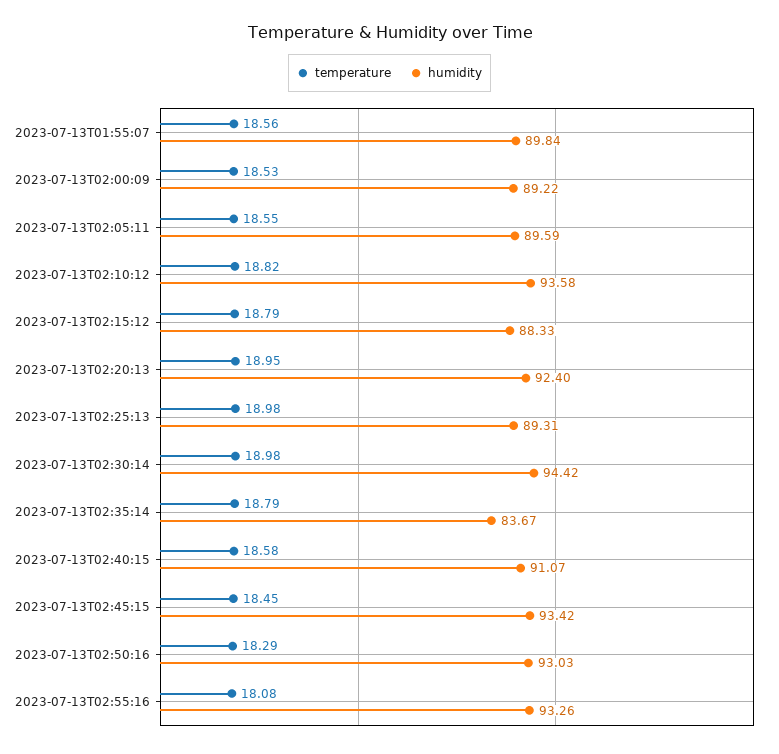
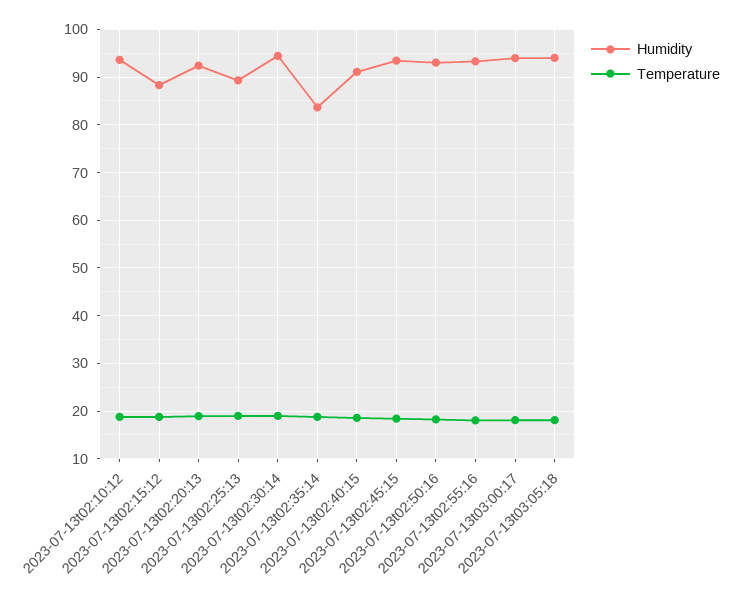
temperature, 2023-07-13T01:55:07: 18.56 -> none
humidity, 2023-07-13T01:55:07: 89.84 -> none
temperature, 2023-07-13T02:00:09: 18.53 -> none
humidity, 2023-07-13T02:00:09: 89.22 -> none
temperature, 2023-07-13T02:05:11: 18.55 -> none
humidity, 2023-07-13T02:05:11: 89.59 -> none
humidity, 2023-07-13t03:00:17: none -> 94
temperature, 2023-07-13t03:00:17: none -> 18
humidity, 2023-07-13t03:05:18: none -> 94
temperature, 2023-07-13t03:05:18: none -> 18

